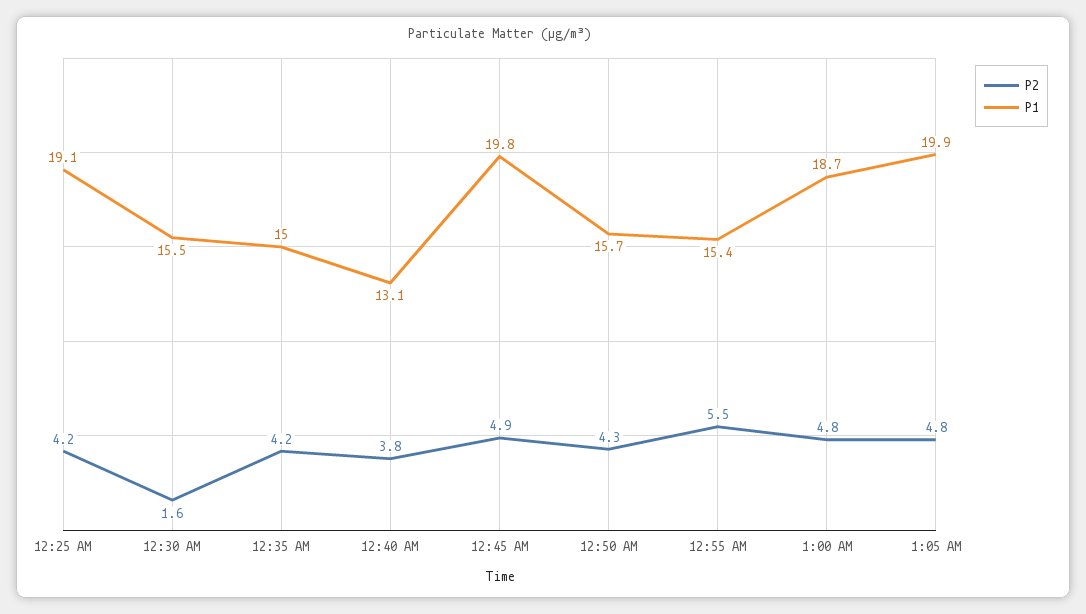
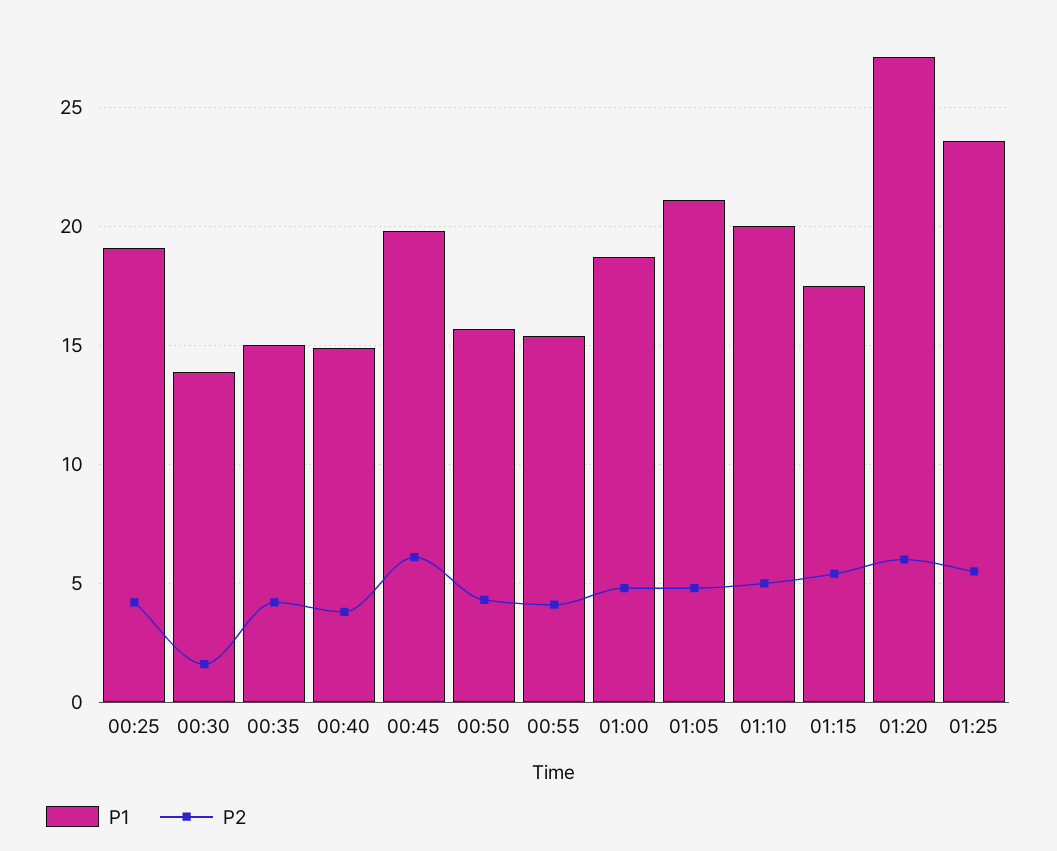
P1, 12:30 AM: 15.5 -> 14
P1, 12:40 AM: 13.1 -> 15
P2, 12:45 AM: 4.9 -> 6
P2, 12:55 AM: 5.5 -> 4
P1, 1:05 AM: 19.9 -> 21
P1, 01:10: none -> 20
P2, 01:10: none -> 5
P1, 01:15: none -> 17.5
P2, 01:15: none -> 5.5
P1, 01:20: none -> 27
P2, 01:20: none -> 6
P1, 01:25: none -> 23.5
P2, 01:25: none -> 5.5

